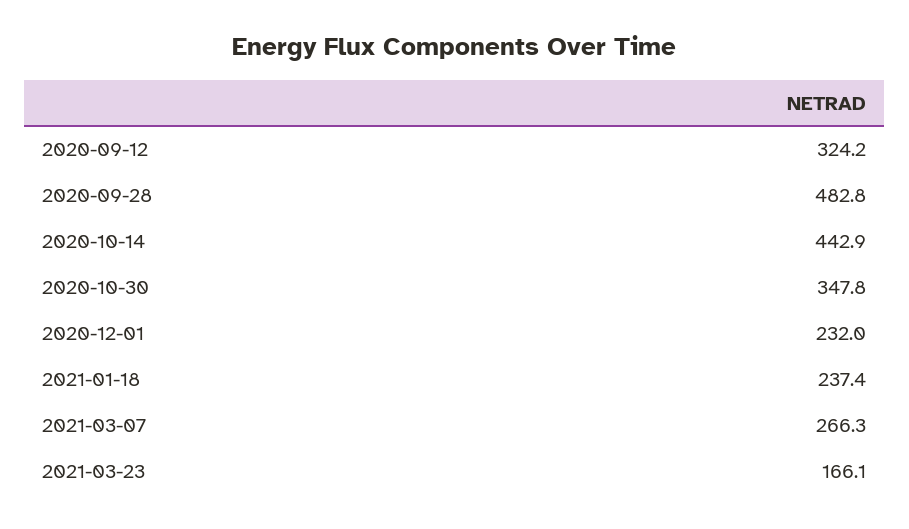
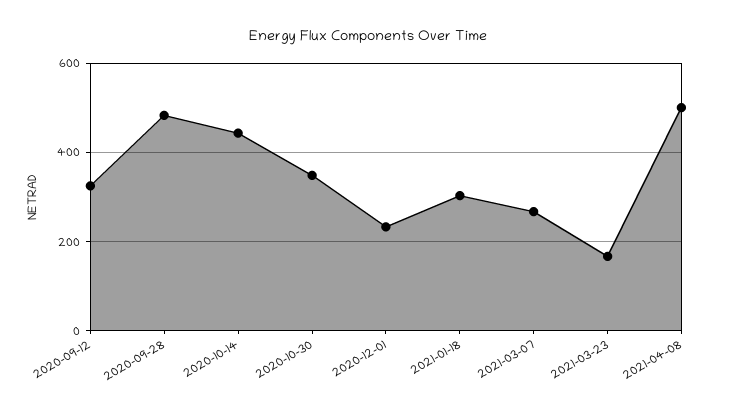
2021-01-18: 237.4 -> 300
2021-04-08: none -> 500

